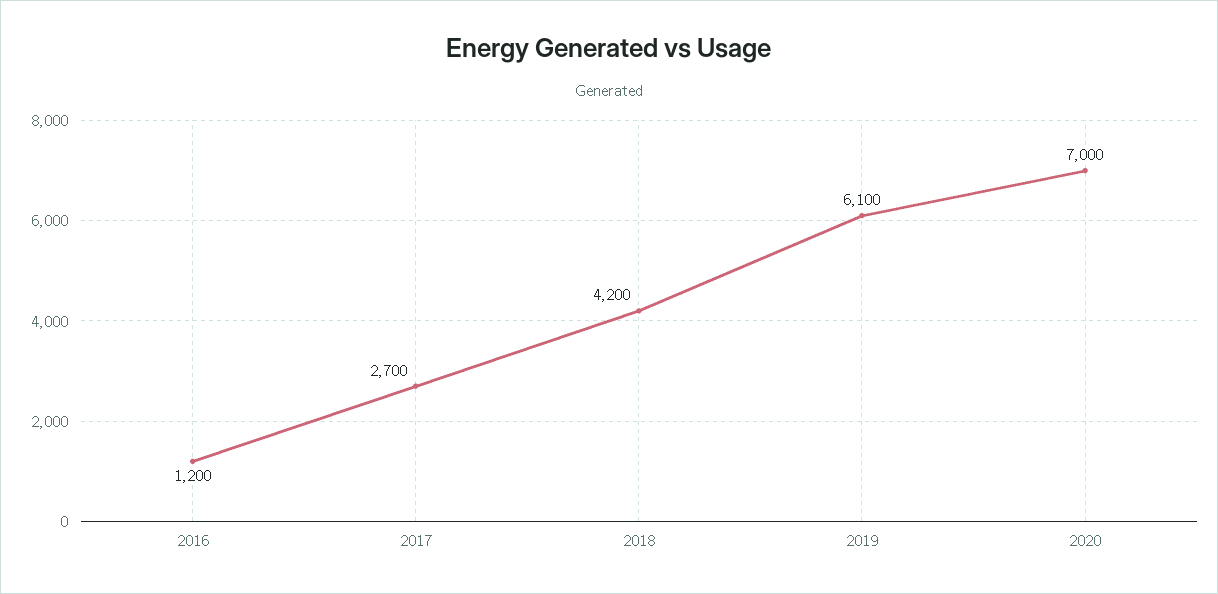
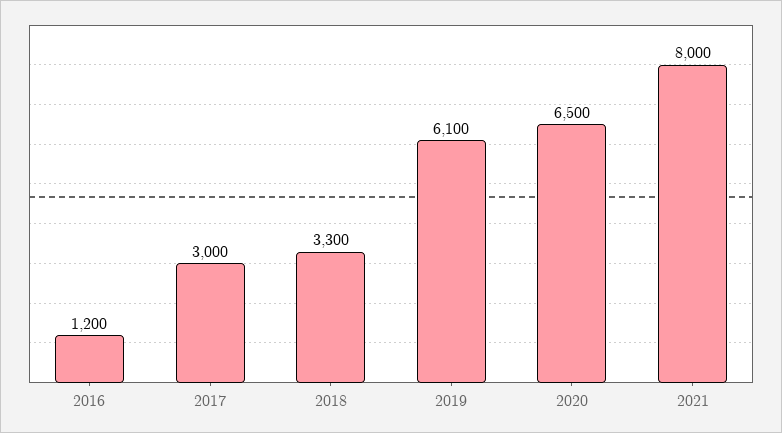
2017: 2700 -> 3000
2018: 4200 -> 3300
2020: 7000 -> 6500
2021: none -> 8000

